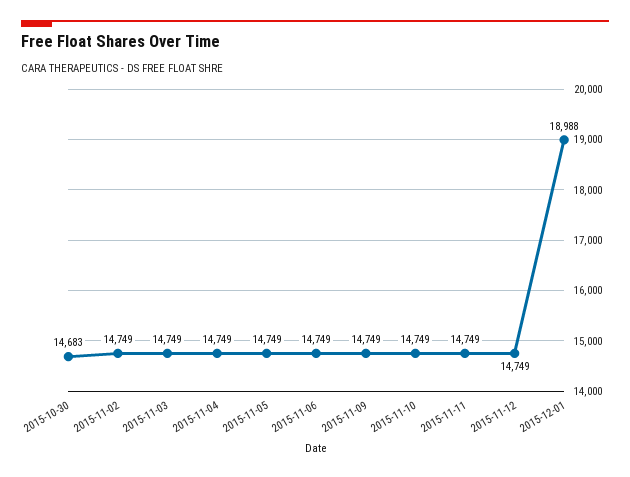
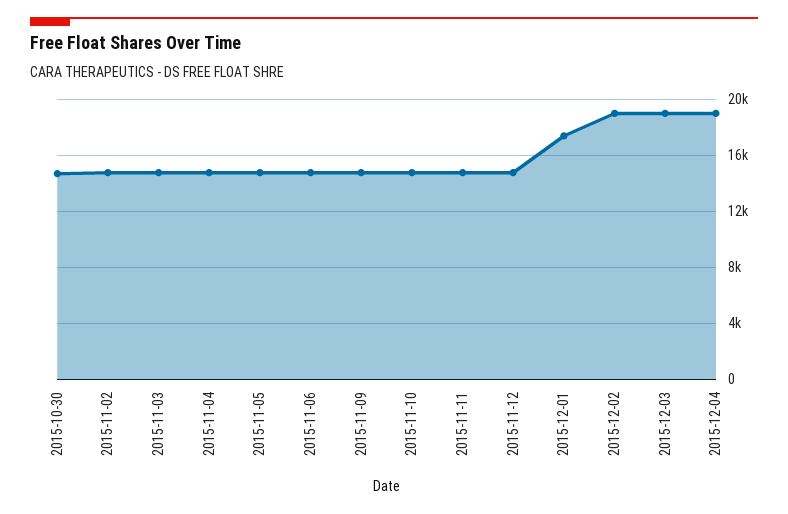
2015-12-01: 18988 -> 17500
2015-12-02: none -> 19000
2015-12-03: none -> 19000
2015-12-04: none -> 19000

